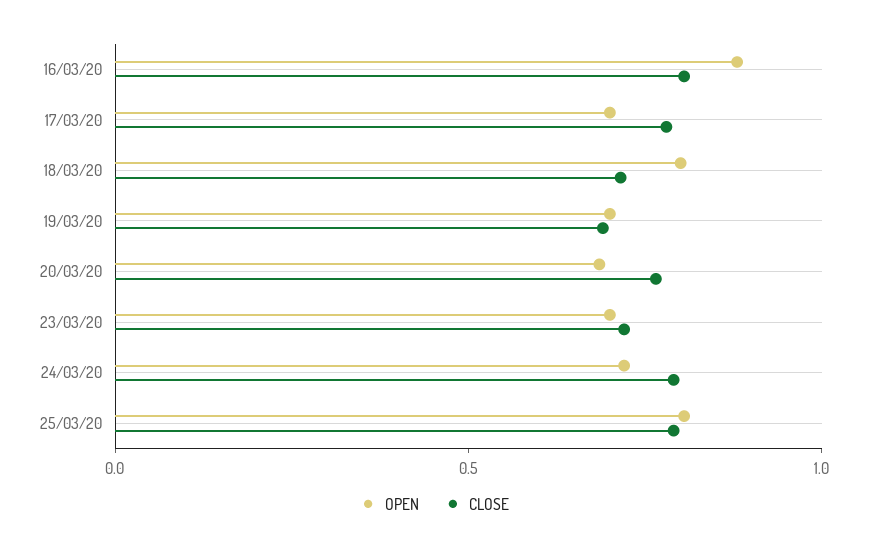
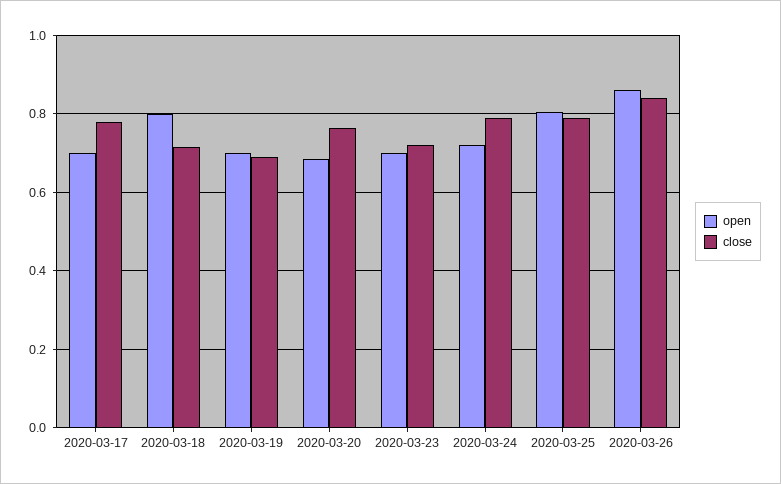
OPEN, 16/03/20: 0.9 -> none
CLOSE, 16/03/20: 0.8 -> none
OPEN, 2020-03-26: none -> 0.86
CLOSE, 2020-03-26: none -> 0.84

